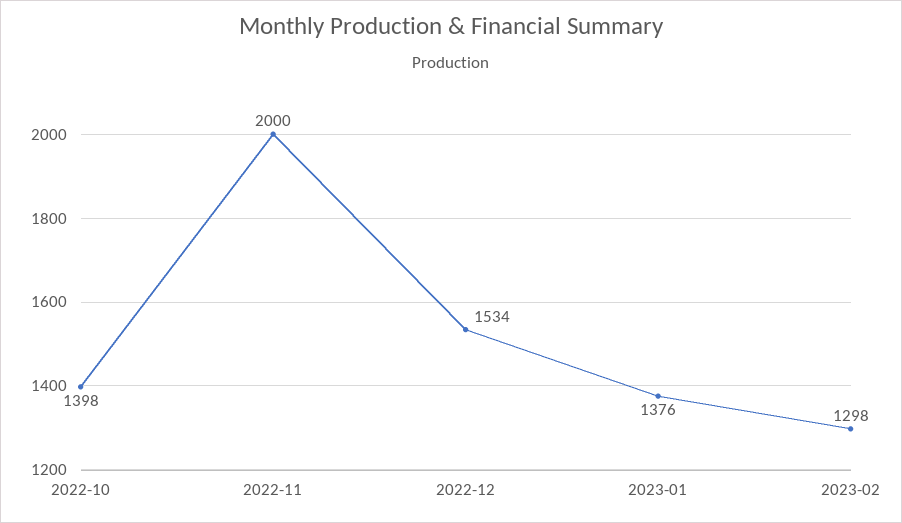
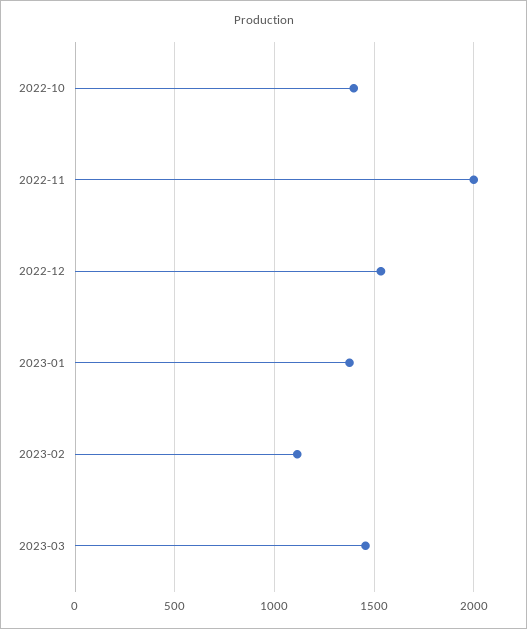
2023-02: 1298 -> 1100
2023-03: none -> 1450

